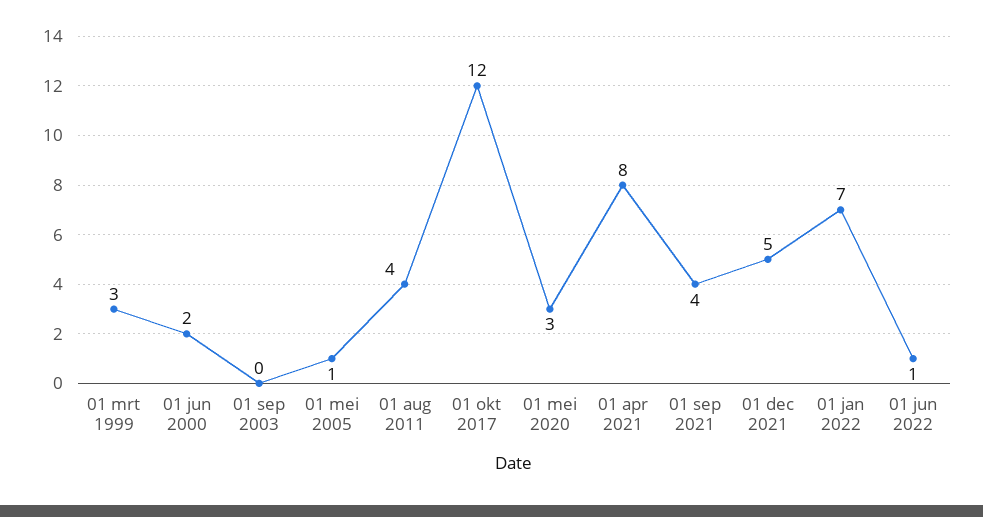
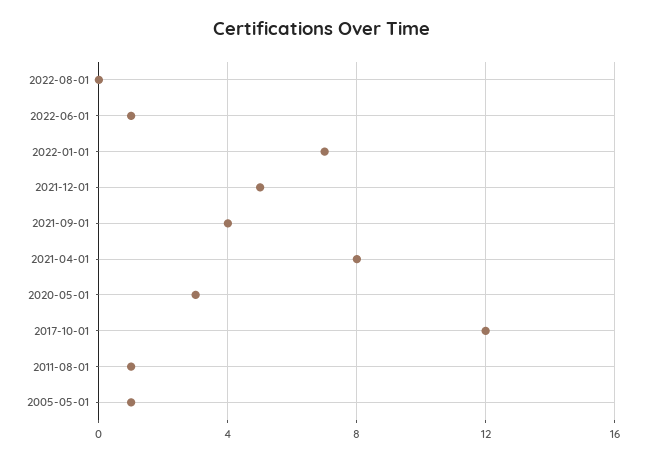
01 mrt 1999: 3 -> none
01 jun 2000: 2 -> none
01 sep 2003: 0 -> none
01 aug 2011: 4 -> 1
2022-08-01: none -> 0

